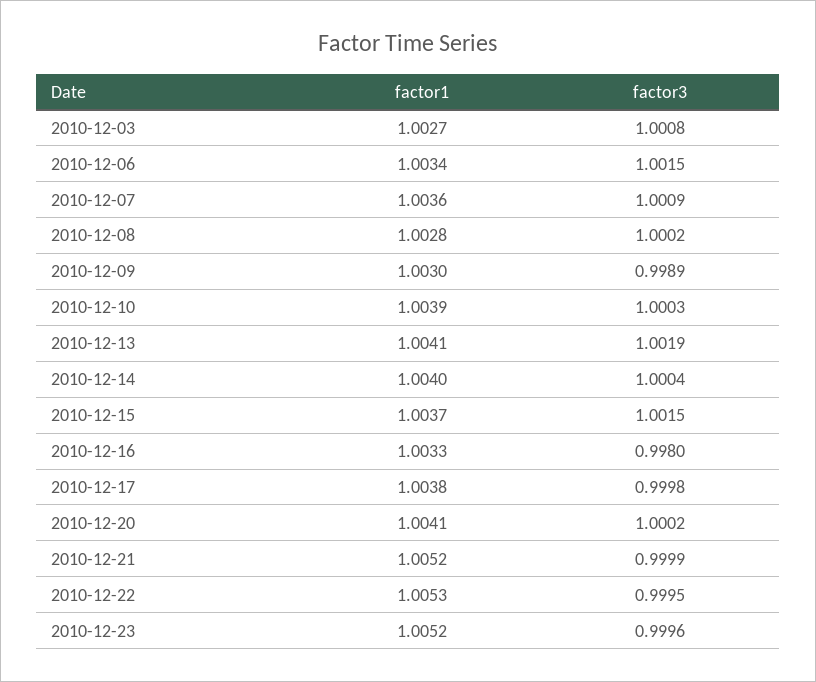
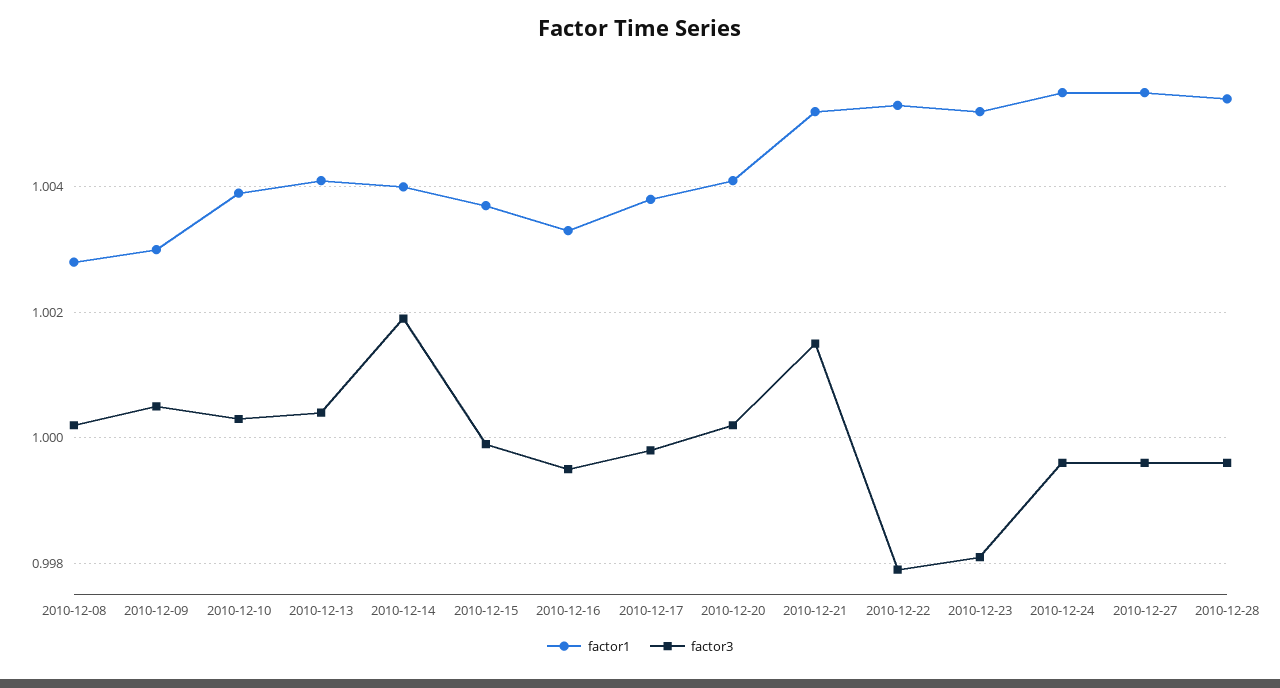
factor1, 2010-12-03: 1.0027 -> none
factor3, 2010-12-03: 1.0008 -> none
factor1, 2010-12-06: 1.0034 -> none
factor3, 2010-12-06: 1.0015 -> none
factor1, 2010-12-07: 1.0036 -> none
factor3, 2010-12-07: 1.0009 -> none
factor3, 2010-12-09: 0.9989 -> 1.0005
factor3, 2010-12-13: 1.0019 -> 1.0005
factor3, 2010-12-14: 1.0004 -> 1.002
factor3, 2010-12-15: 1.0015 -> 1
factor3, 2010-12-16: 0.998 -> 0.9995
factor3, 2010-12-21: 0.9999 -> 1.0015
factor3, 2010-12-22: 0.9995 -> 0.998
factor3, 2010-12-23: 0.9996 -> 0.998
factor1, 2010-12-24: none -> 1.0055
factor3, 2010-12-24: none -> 0.9995
factor1, 2010-12-27: none -> 1.0055
factor3, 2010-12-27: none -> 0.9995
factor1, 2010-12-28: none -> 1.0055
factor3, 2010-12-28: none -> 0.9995

